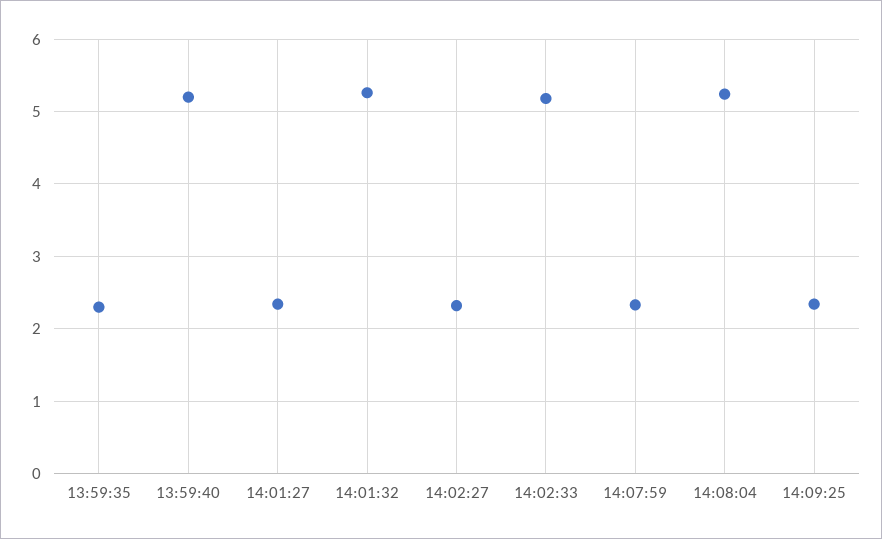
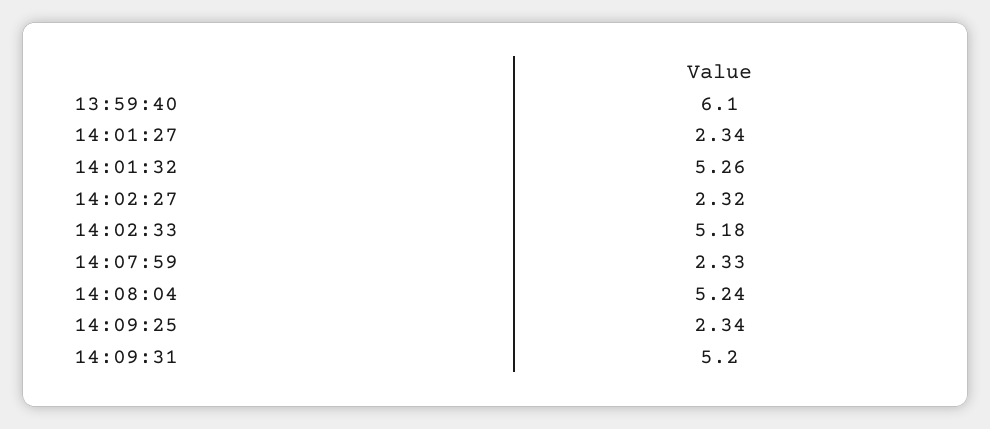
13:59:35: 2.3 -> none
13:59:40: 5.2 -> 6.1
14:09:31: none -> 5.2

